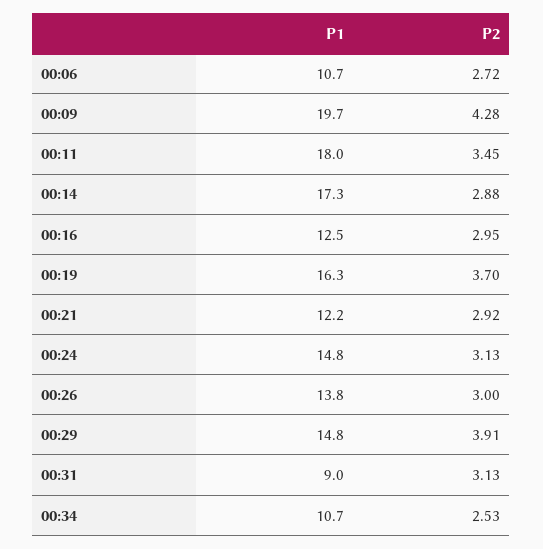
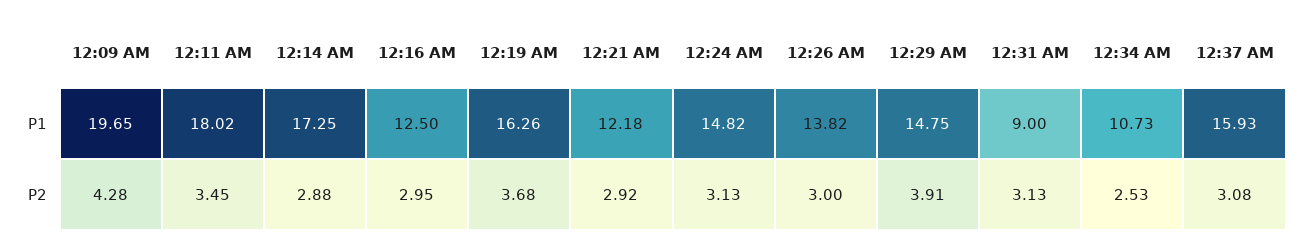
P1, 00:06: 10.7 -> none
P2, 00:06: 2.72 -> none
P2, 00:19: 3.7 -> 3.68
P1, 12:37 AM: none -> 15.93
P2, 12:37 AM: none -> 3.08

